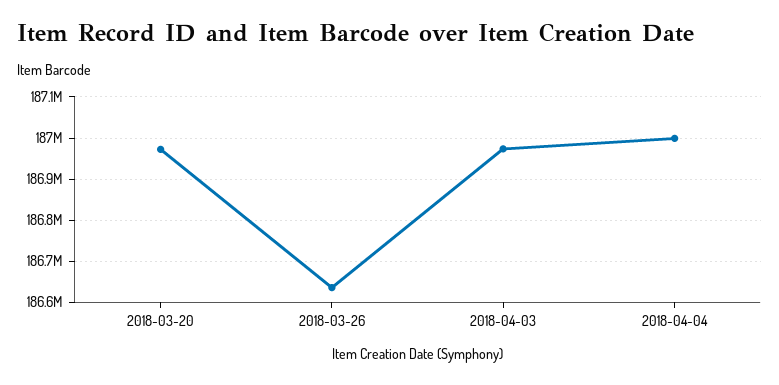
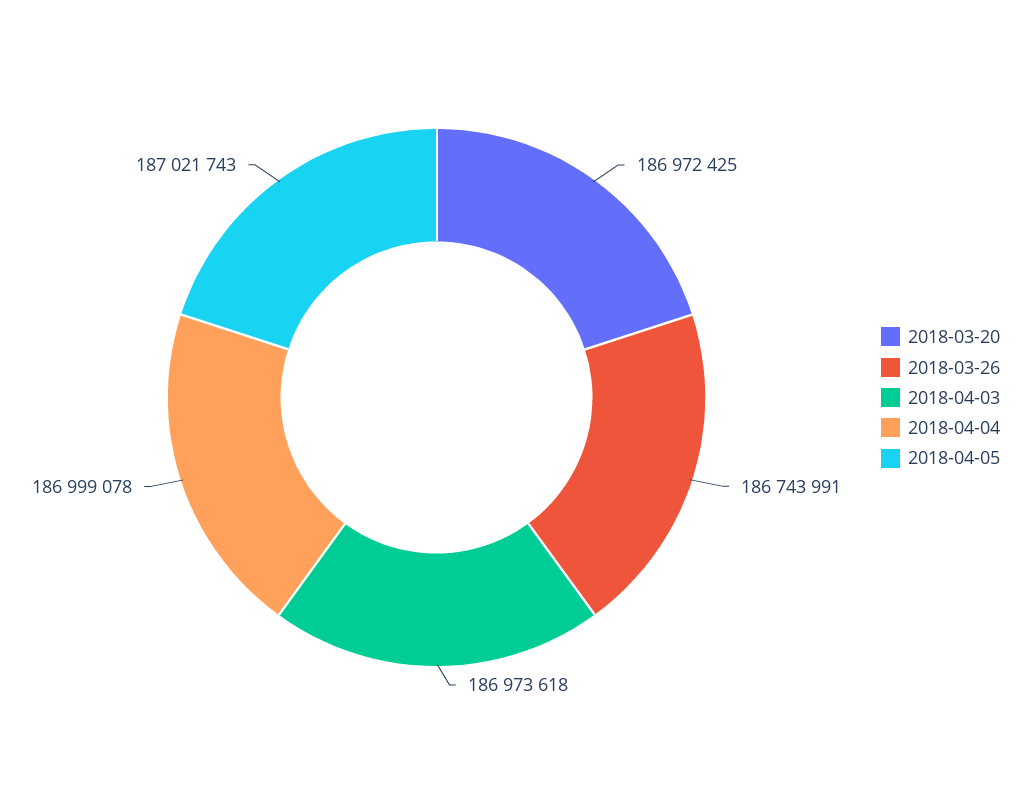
2018-03-26: 186640000 -> 186743991
2018-04-05: none -> 187021743

